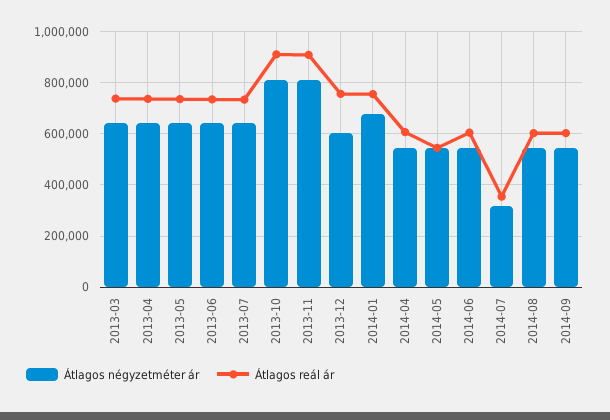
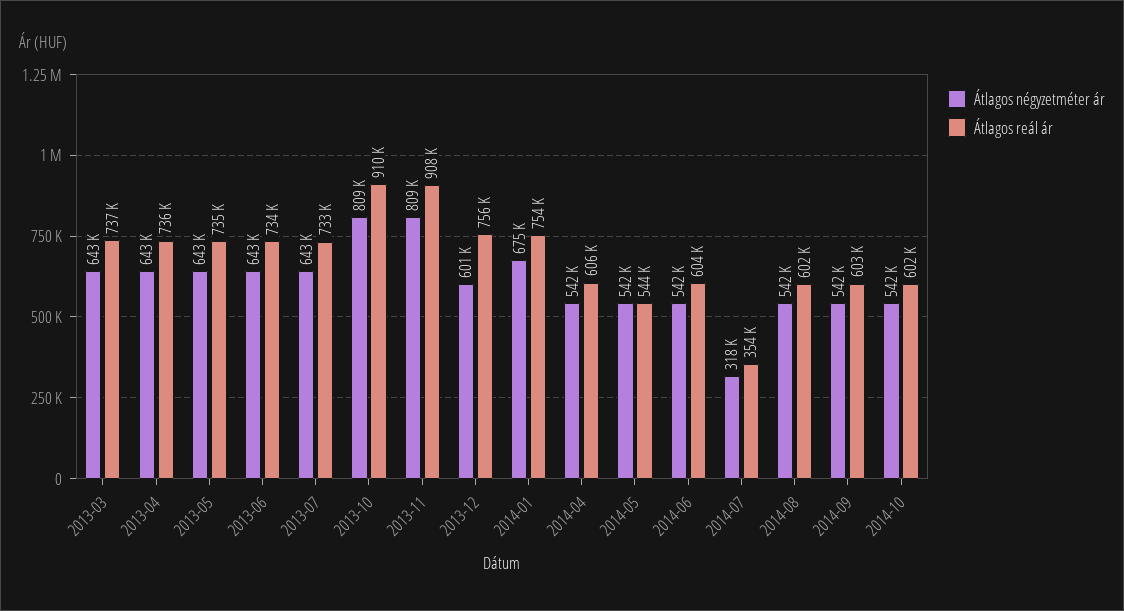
Átlagos négyzetméter ár, 2014-10: none -> 542000
Átlagos reál ár, 2014-10: none -> 602000

